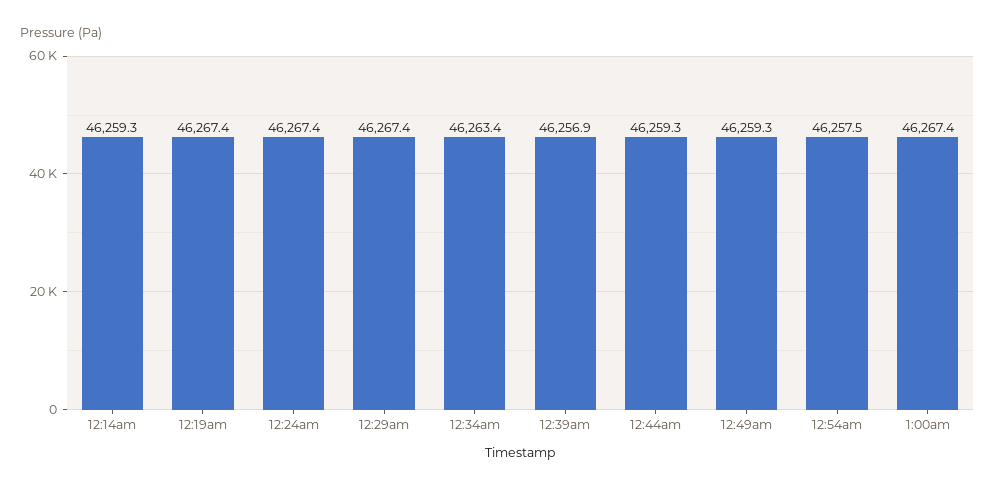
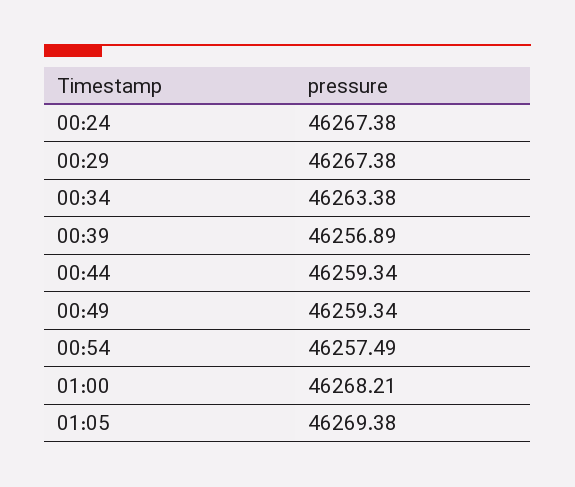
12:14am: 46259.3 -> none
12:19am: 46267.4 -> none
1:00am: 46267.4 -> 46268.21
01:05: none -> 46269.38

